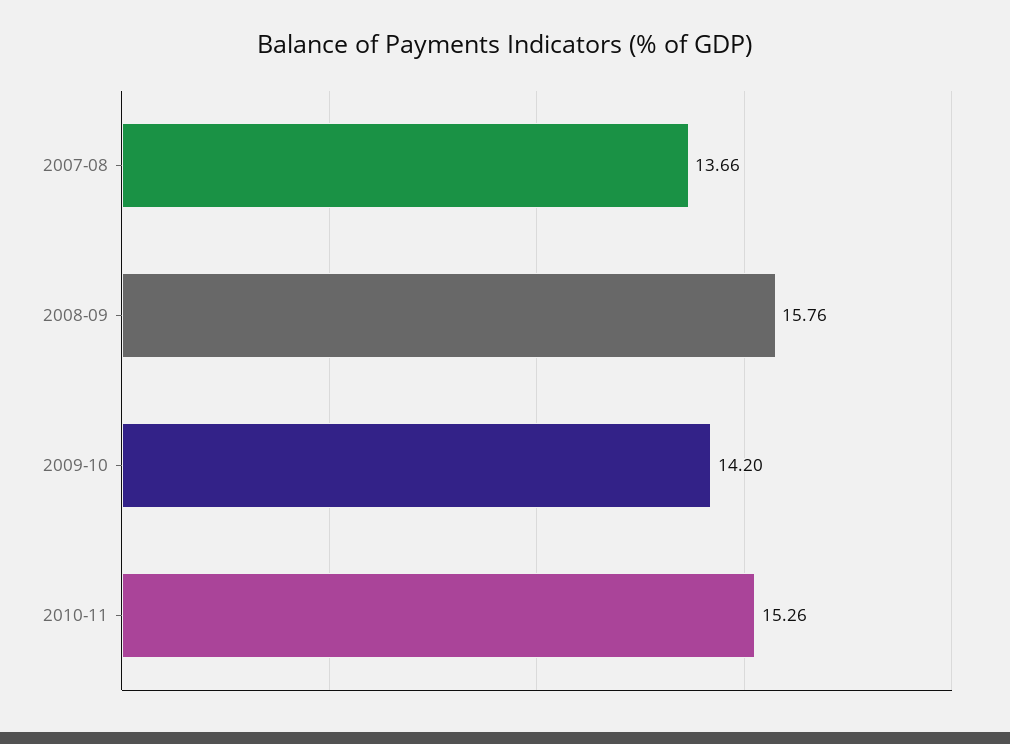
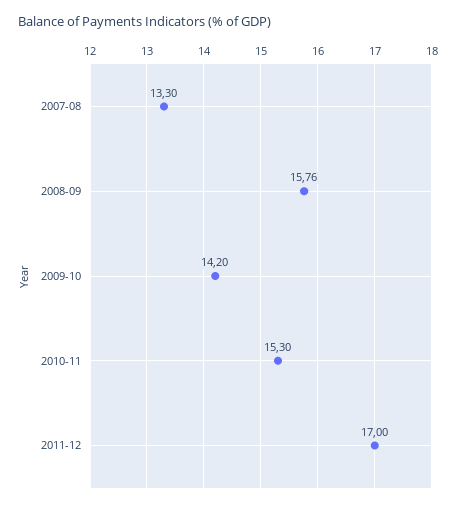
2007-08: 13.66 -> 13.3
2010-11: 15.26 -> 15.3
2011-12: none -> 17

